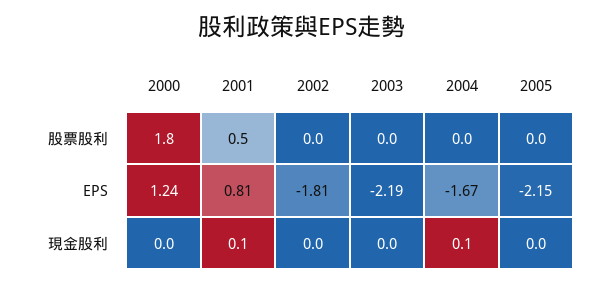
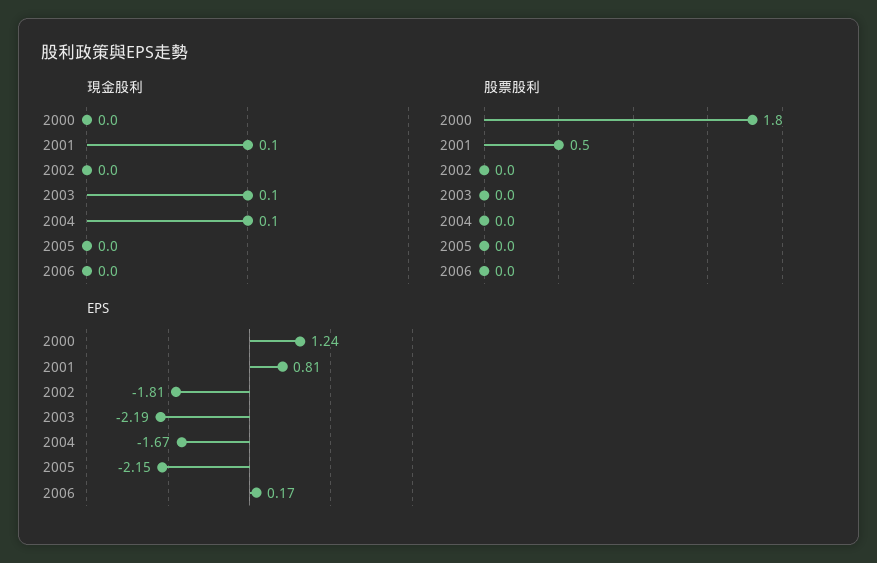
現金股利, 2003: 0 -> 0.1
現金股利, 2006: none -> 0
股票股利, 2006: none -> 0
EPS, 2006: none -> 0.17

